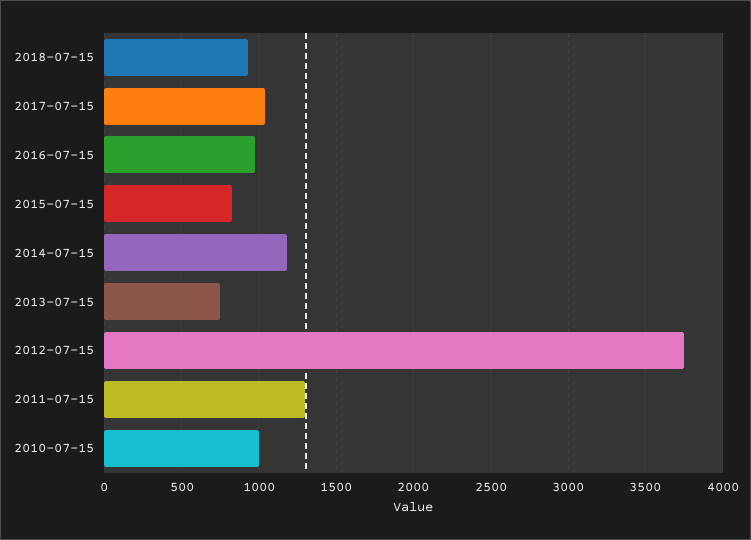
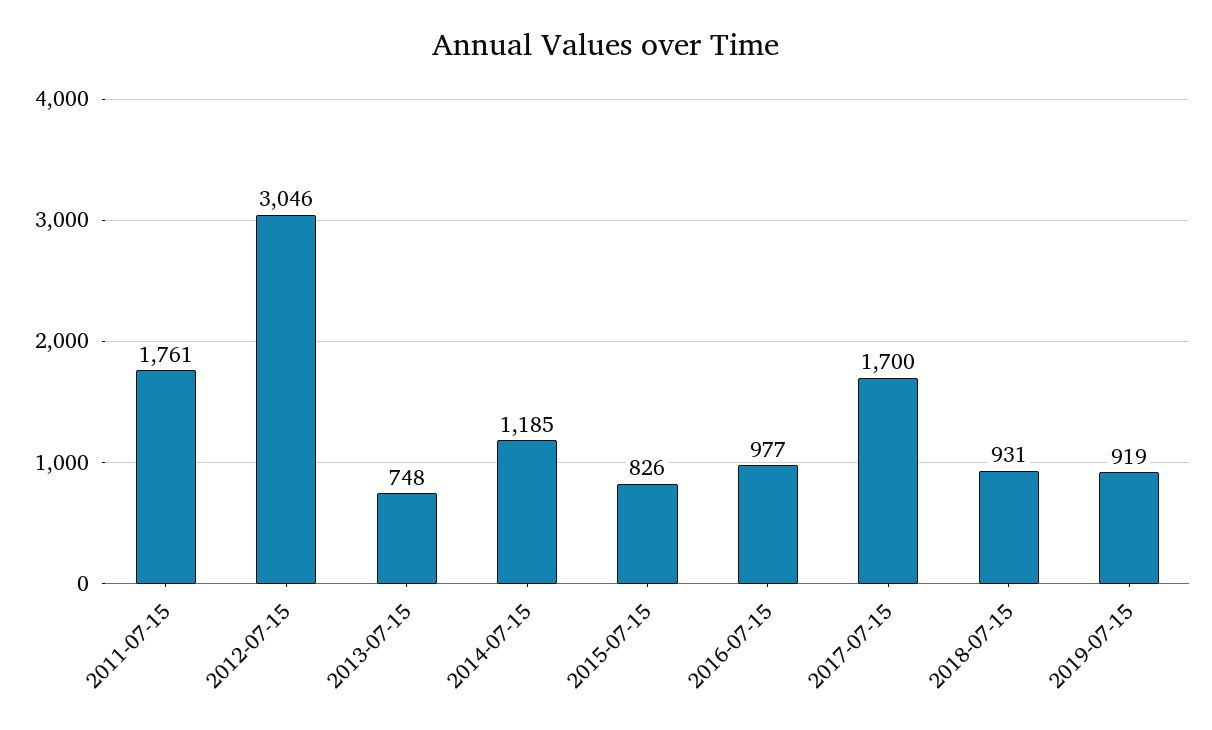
2017-07-15: 1050 -> 1700
2012-07-15: 3750 -> 3046
2011-07-15: 1300 -> 1761
2010-07-15: 1000 -> none
2019-07-15: none -> 919

